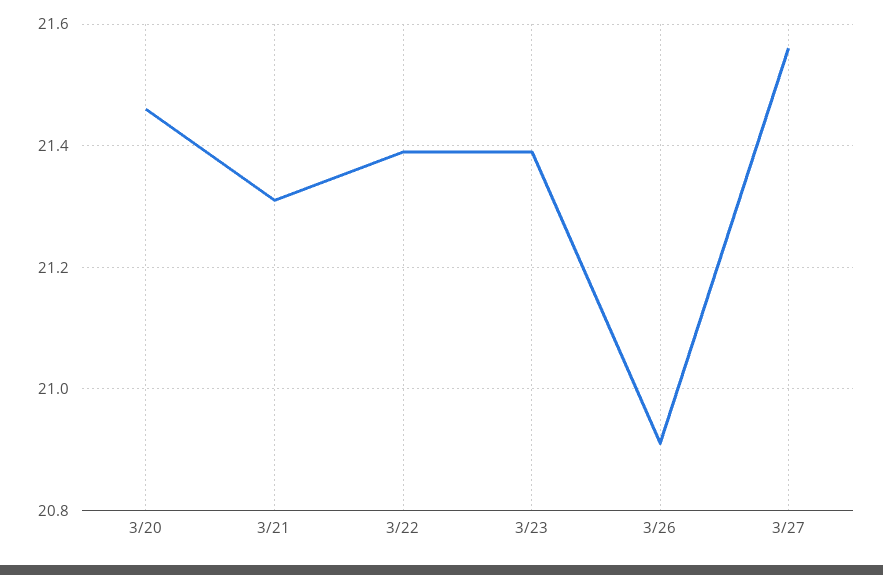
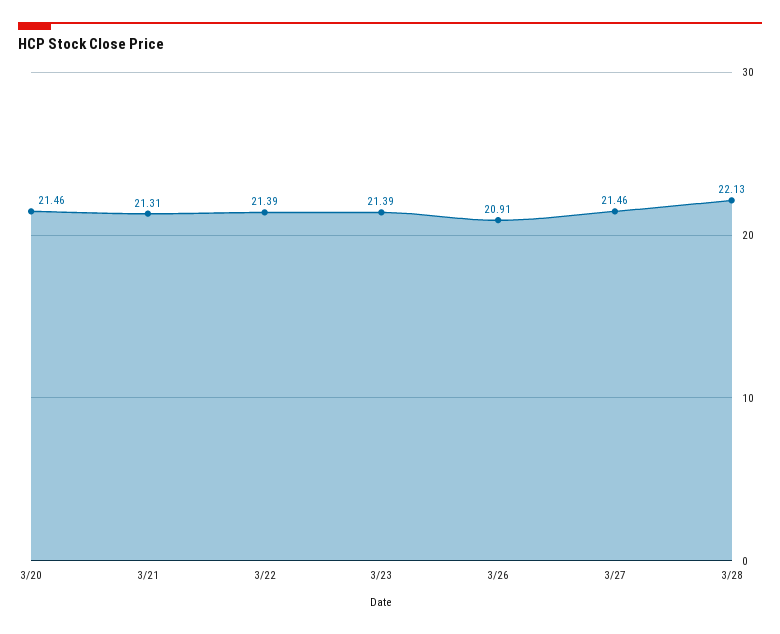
3/27: 21.55 -> 21.46
3/28: none -> 22.13

